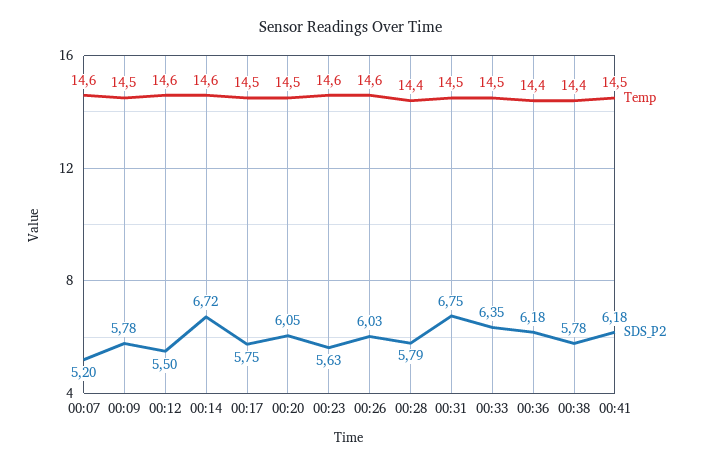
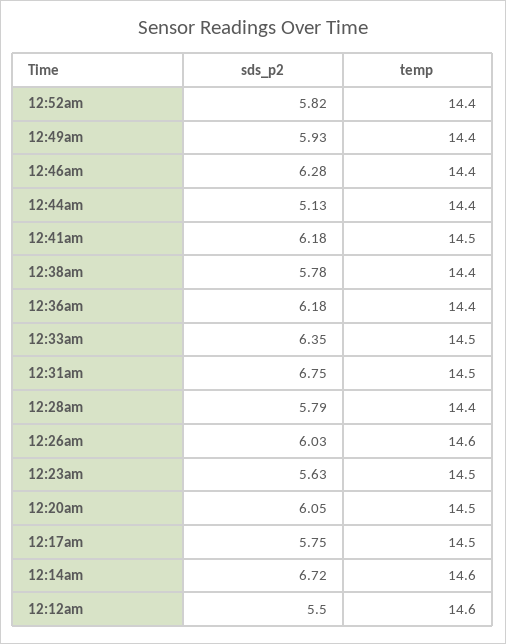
Temp, 00:07: 14.6 -> none
SDS_P2, 00:07: 5.2 -> none
Temp, 00:09: 14.5 -> none
SDS_P2, 00:09: 5.78 -> none
Temp, 00:23: 14.6 -> 14.5
SDS_P2, 12:52am: none -> 5.82
Temp, 12:52am: none -> 14.4
SDS_P2, 12:49am: none -> 5.93
Temp, 12:49am: none -> 14.4
SDS_P2, 12:46am: none -> 6.28
Temp, 12:46am: none -> 14.4
SDS_P2, 12:44am: none -> 5.13
Temp, 12:44am: none -> 14.4

